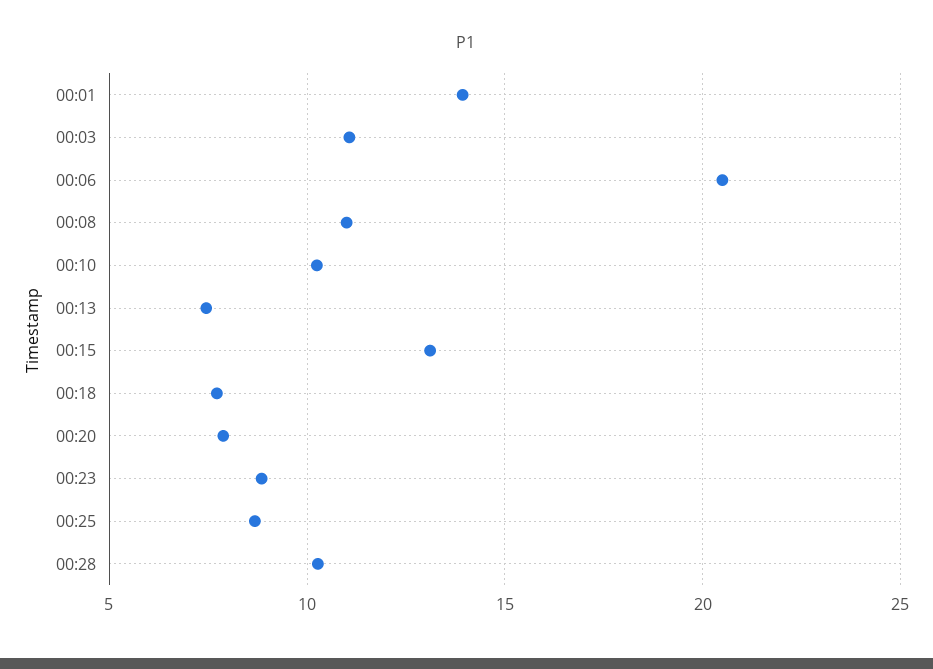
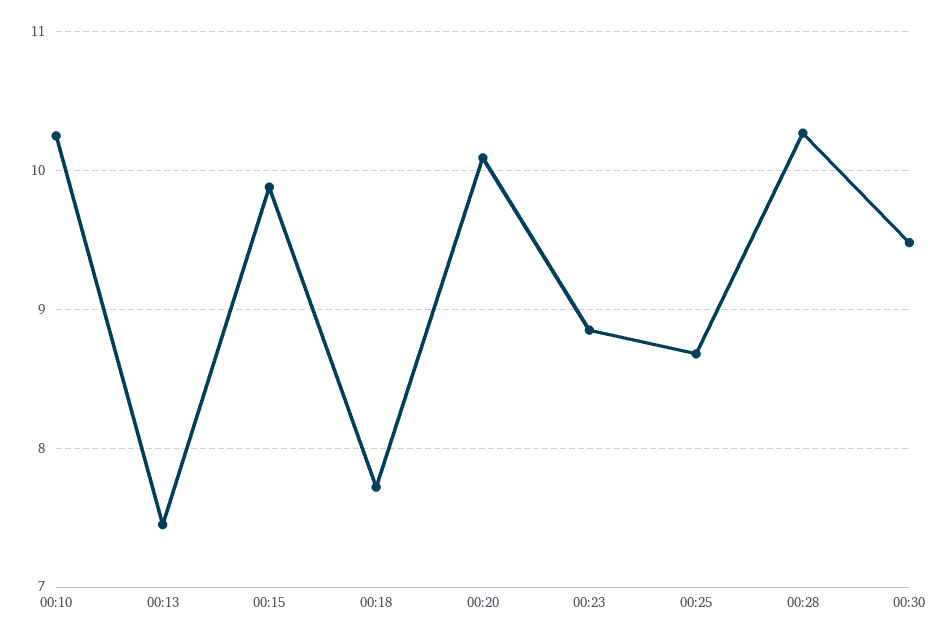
00:01: 14 -> none
00:03: 11 -> none
00:06: 20.5 -> none
00:08: 11 -> none
00:15: 13 -> 9.9
00:20: 8 -> 10.1
00:30: none -> 9.5

